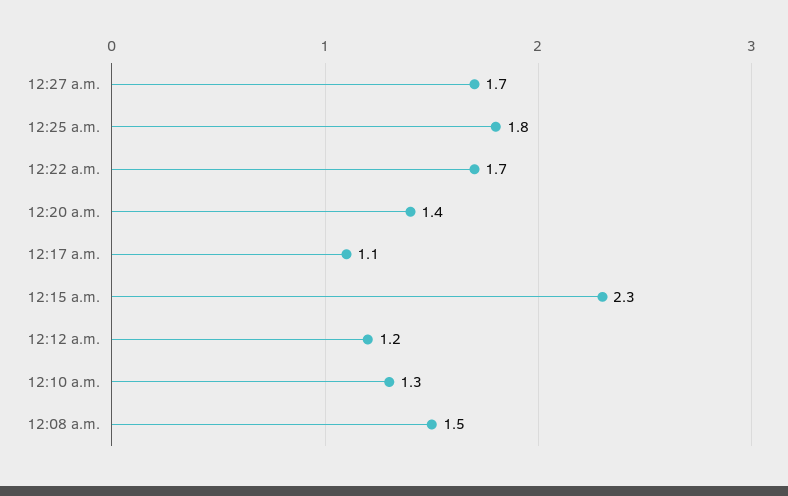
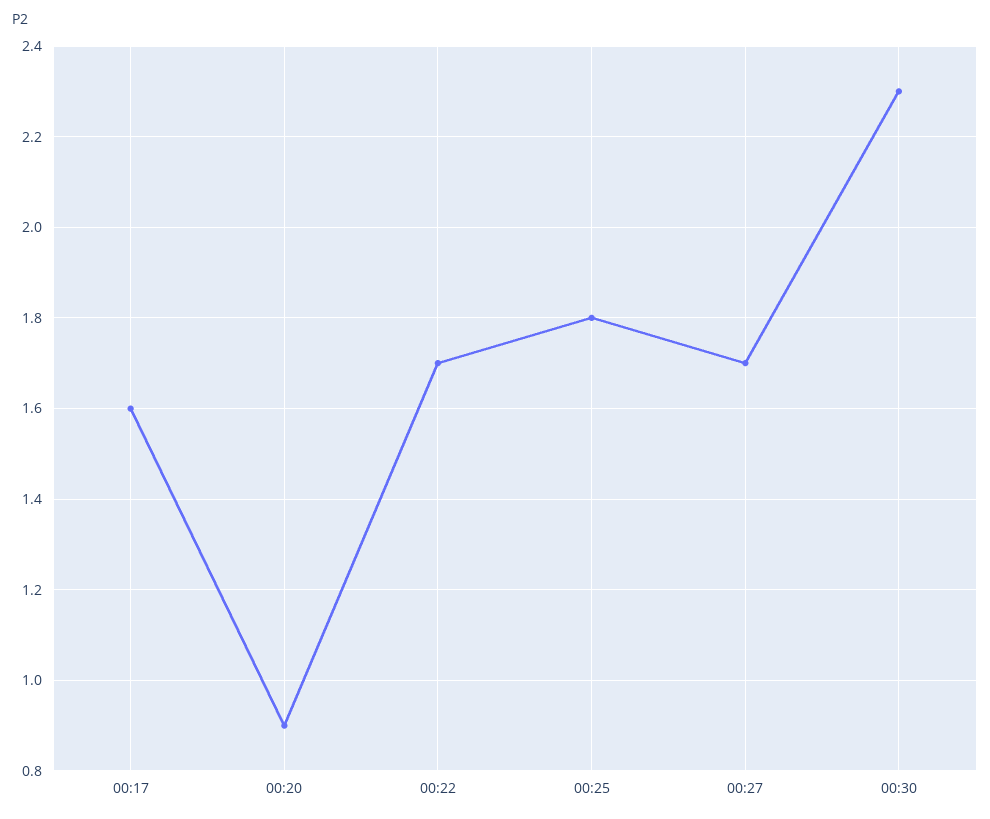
12:20 a.m.: 1.4 -> 0.9
12:17 a.m.: 1.1 -> 1.6
12:15 a.m.: 2.3 -> none
12:12 a.m.: 1.2 -> none
12:10 a.m.: 1.3 -> none
12:08 a.m.: 1.5 -> none
00:30: none -> 2.3

